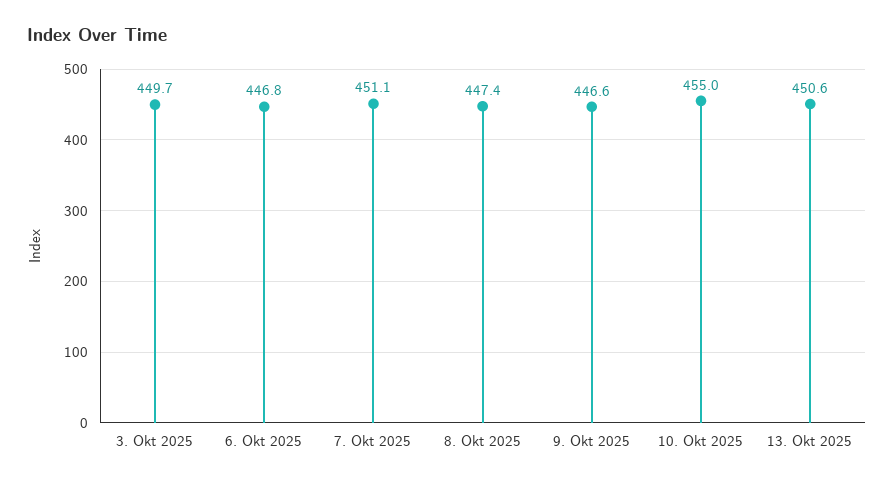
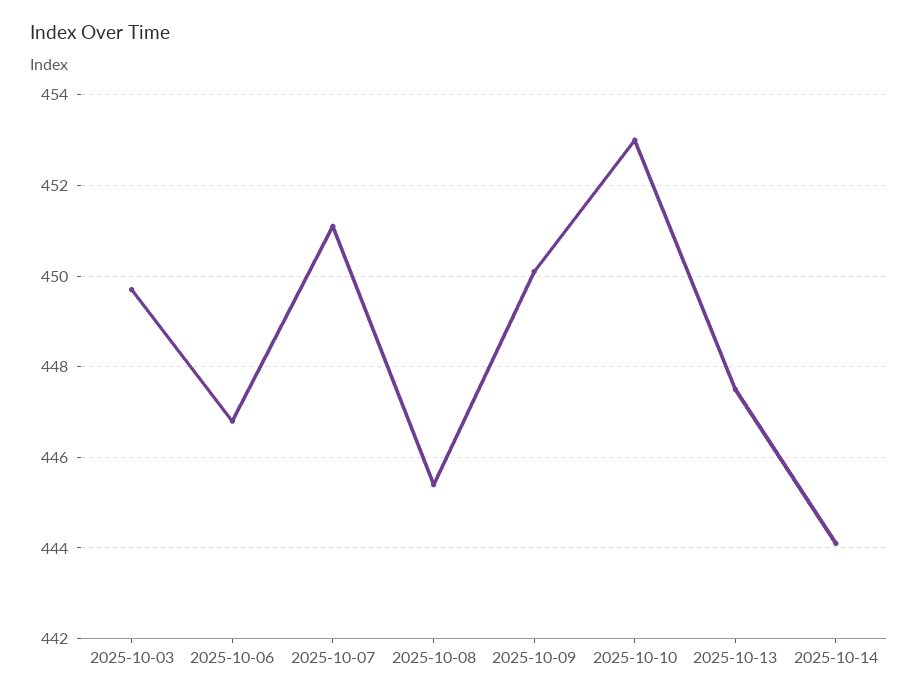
8. Okt 2025: 447.4 -> 445.5
9. Okt 2025: 446.6 -> 450
10. Okt 2025: 455 -> 453
13. Okt 2025: 450.6 -> 447.5
2025-10-14: none -> 444

